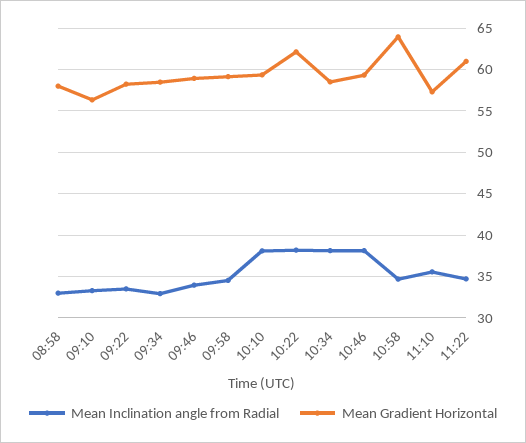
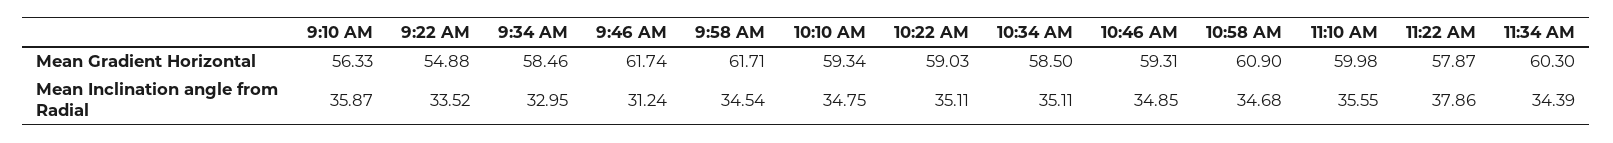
Mean Inclination angle from Radial, 08:58: 33 -> none
Mean Gradient Horizontal, 08:58: 58 -> none
Mean Inclination angle from Radial, 09:10: 33 -> 35.87
Mean Gradient Horizontal, 09:22: 58 -> 54.88
Mean Inclination angle from Radial, 09:46: 34 -> 31.24
Mean Gradient Horizontal, 09:46: 59 -> 61.74
Mean Gradient Horizontal, 09:58: 59 -> 61.71
Mean Inclination angle from Radial, 10:10: 38 -> 34.75
Mean Inclination angle from Radial, 10:22: 38 -> 35.11
Mean Gradient Horizontal, 10:22: 62 -> 59.03
Mean Inclination angle from Radial, 10:34: 38 -> 35.11
Mean Inclination angle from Radial, 10:46: 38 -> 34.85
Mean Gradient Horizontal, 10:58: 64 -> 60.9
Mean Gradient Horizontal, 11:10: 57 -> 59.98
Mean Inclination angle from Radial, 11:22: 35 -> 37.86
Mean Gradient Horizontal, 11:22: 61 -> 57.87
Mean Gradient Horizontal, 11:34 AM: none -> 60.3
Mean Inclination angle from Radial, 11:34 AM: none -> 34.39

